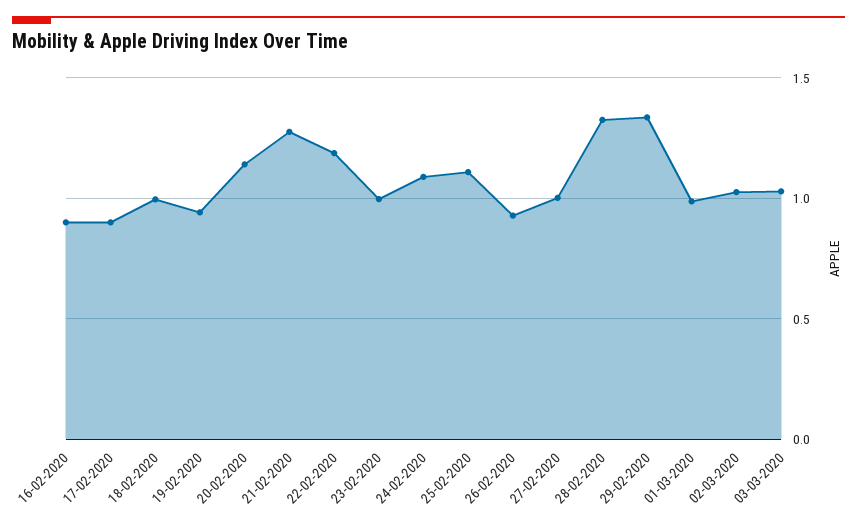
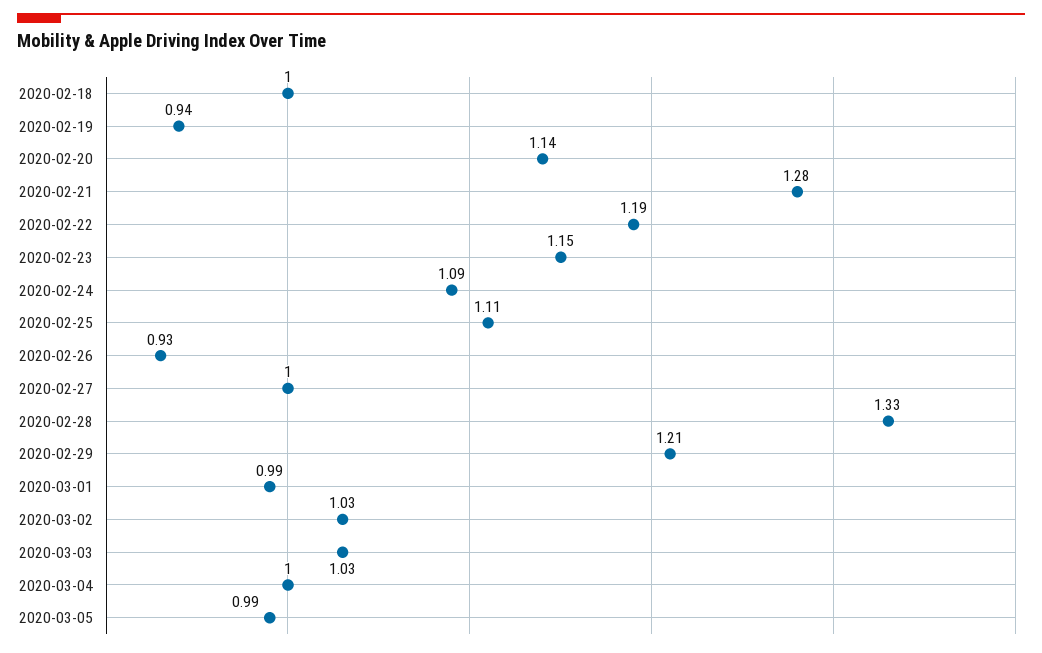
16-02-2020: 0.9 -> none
17-02-2020: 0.9 -> none
23-02-2020: 1 -> 1.15
29-02-2020: 1.35 -> 1.21
2020-03-04: none -> 1
2020-03-05: none -> 0.99

